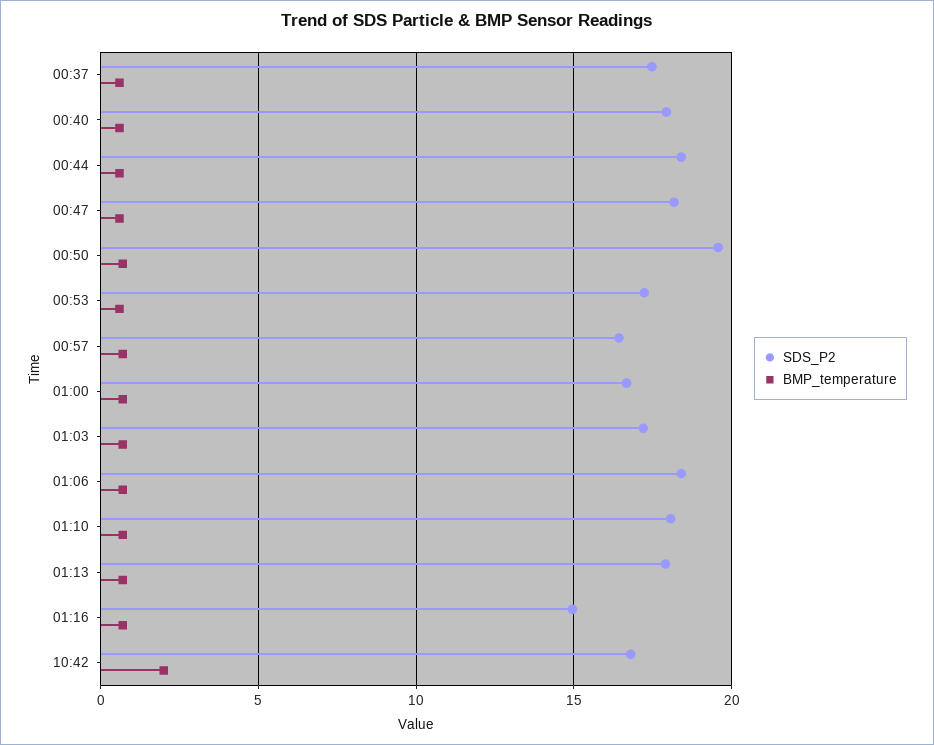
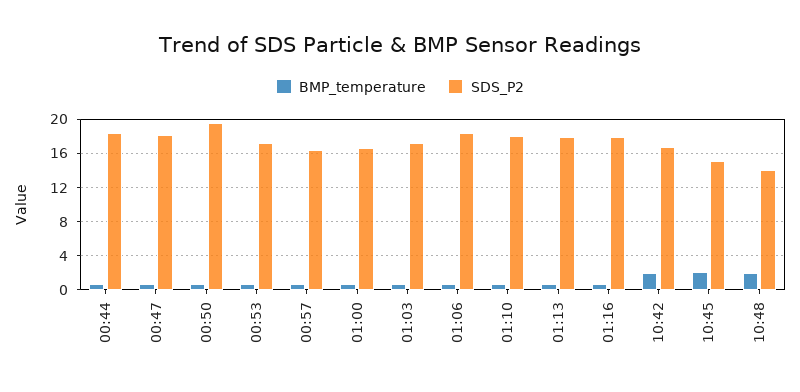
SDS_P2, 00:37: 17.5 -> none
BMP_temperature, 00:37: 0.5 -> none
SDS_P2, 00:40: 18 -> none
BMP_temperature, 00:40: 0.5 -> none
SDS_P2, 01:16: 15 -> 18
BMP_temperature, 10:45: none -> 2
SDS_P2, 10:45: none -> 15
BMP_temperature, 10:48: none -> 2
SDS_P2, 10:48: none -> 14

